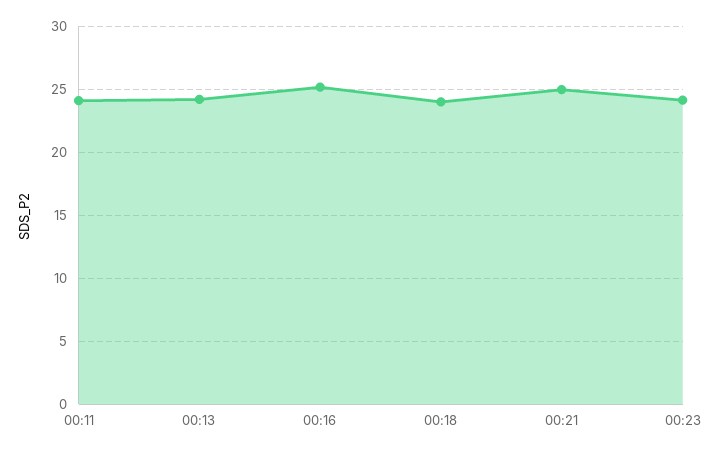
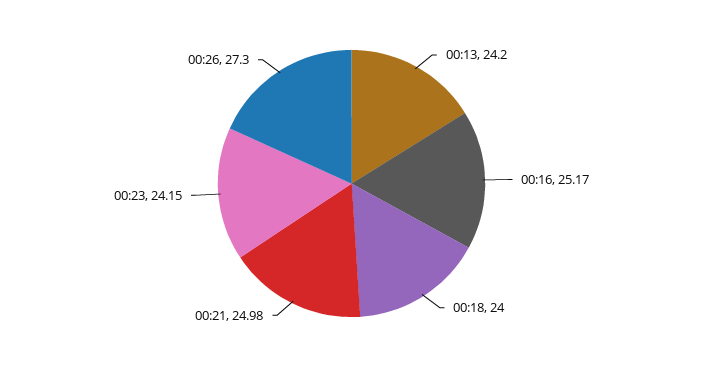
00:11: 24 -> none
00:26: none -> 27.3

